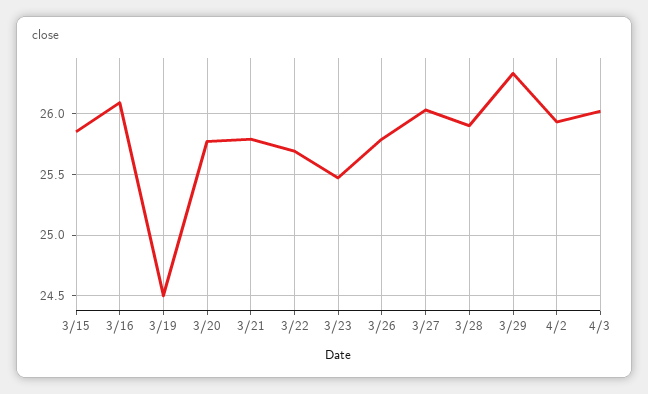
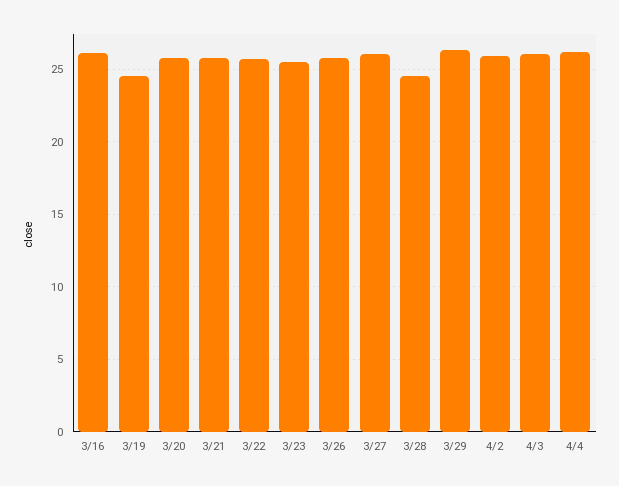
3/15: 25.85 -> none
3/28: 25.9 -> 24.5
4/4: none -> 26

